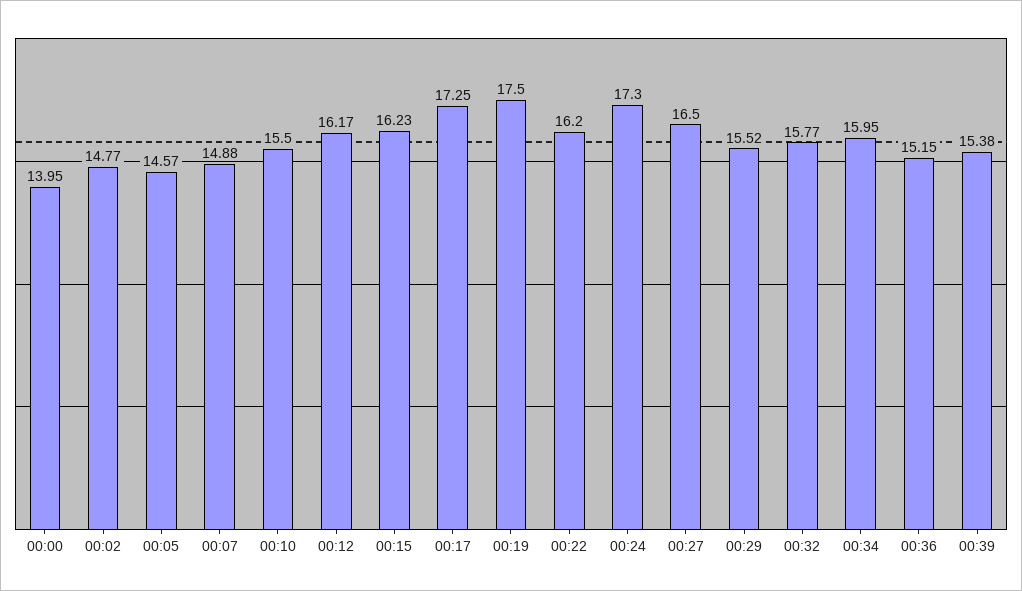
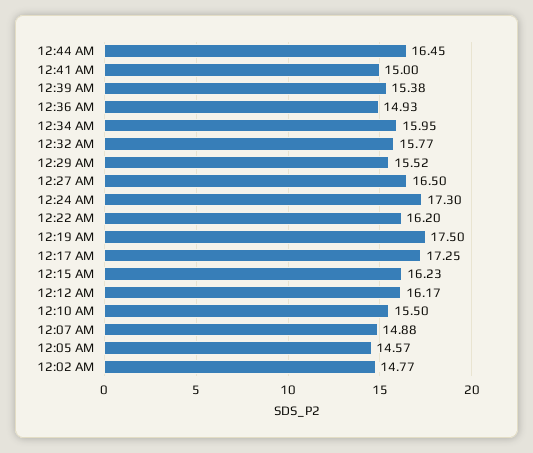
00:00: 13.95 -> none
00:36: 15.15 -> 14.93
12:44 AM: none -> 16.45
12:41 AM: none -> 15

